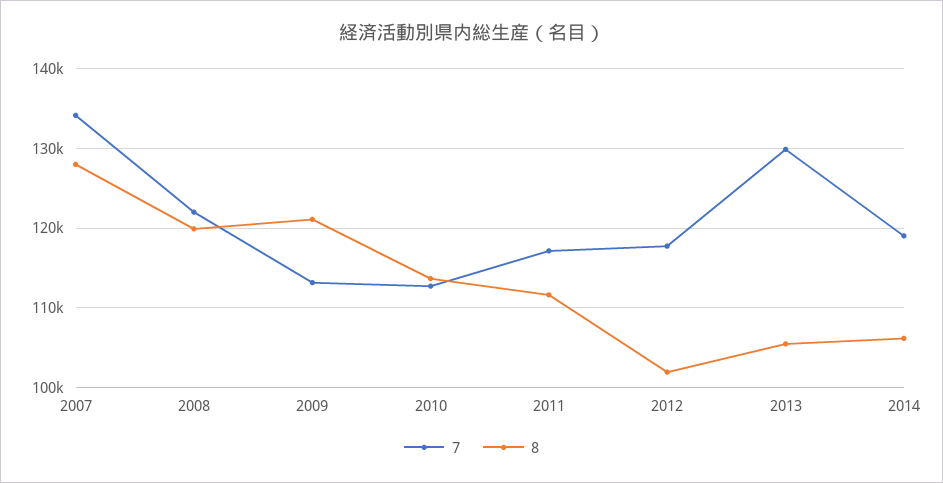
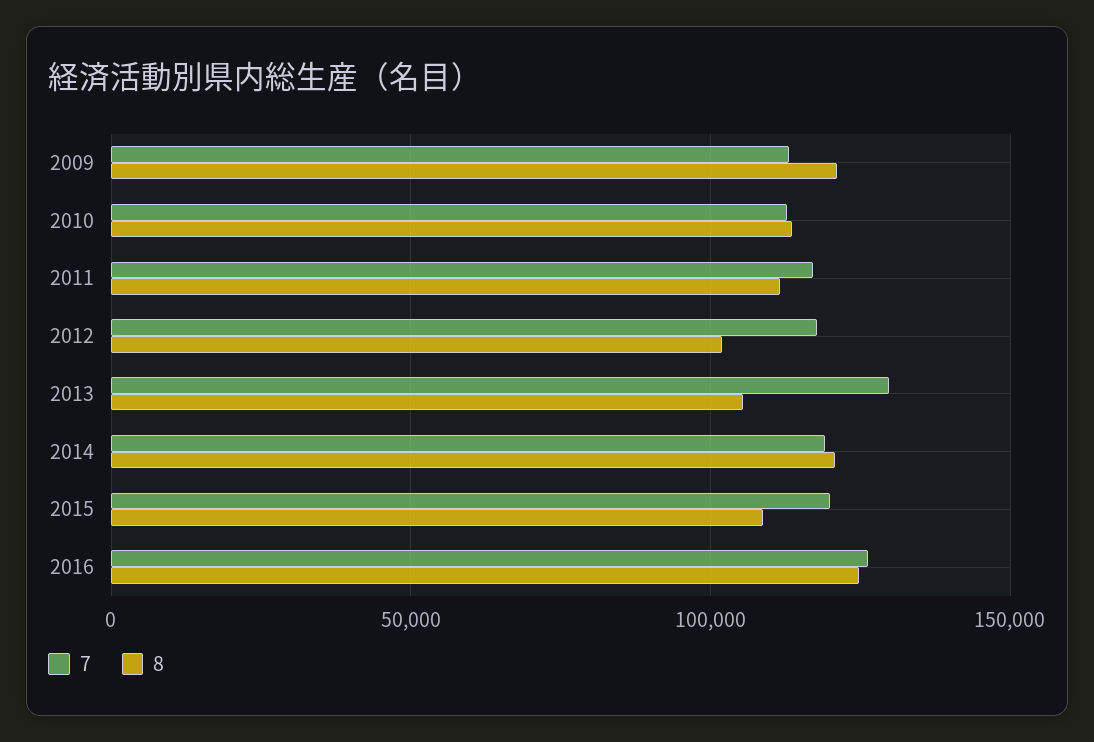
7, 2007: 134000 -> none
8, 2007: 128000 -> none
7, 2008: 122000 -> none
8, 2008: 120000 -> none
8, 2014: 106000 -> 120000
7, 2015: none -> 120000
8, 2015: none -> 110000
7, 2016: none -> 125000
8, 2016: none -> 125000

